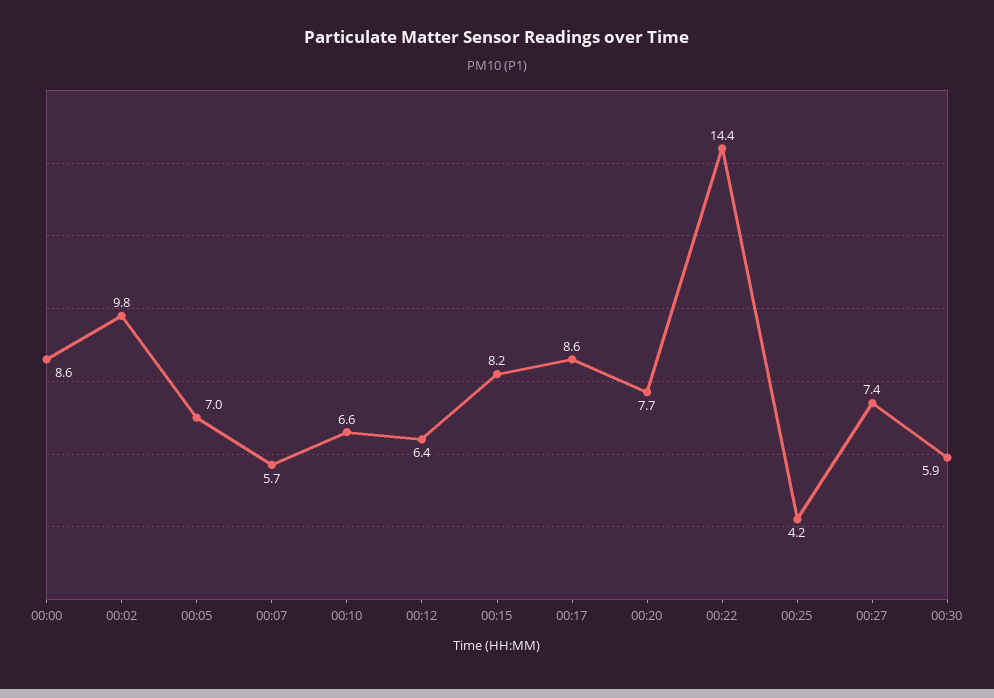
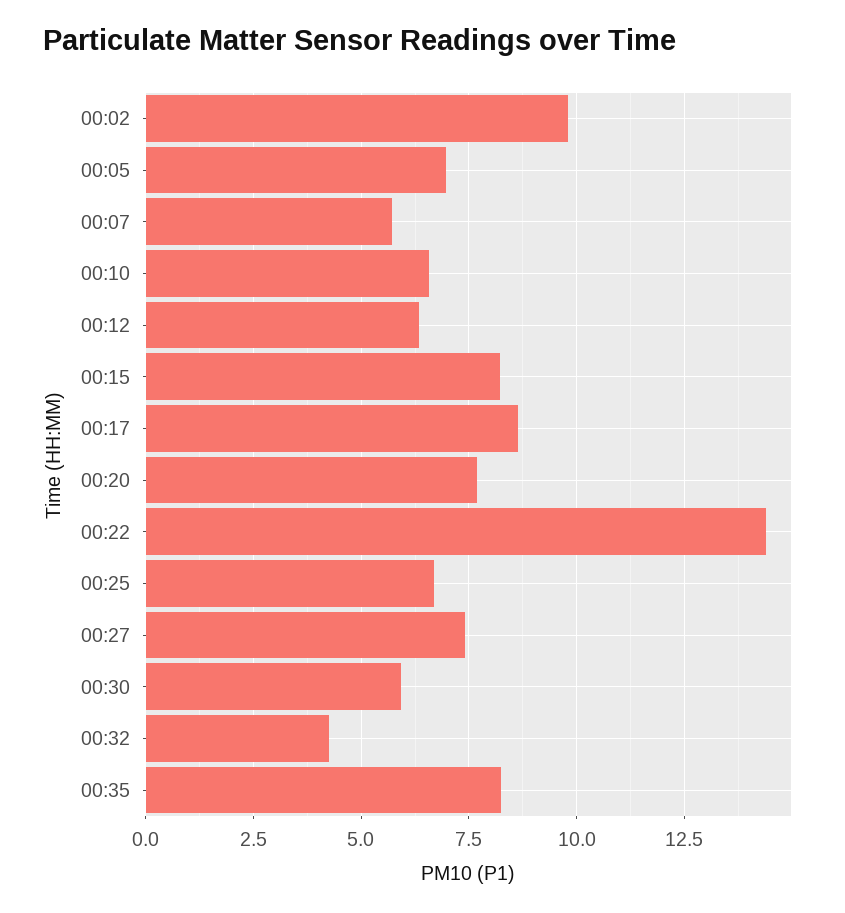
00:00: 8.6 -> none
00:25: 4.2 -> 6.75
00:32: none -> 4.25
00:35: none -> 8.25

